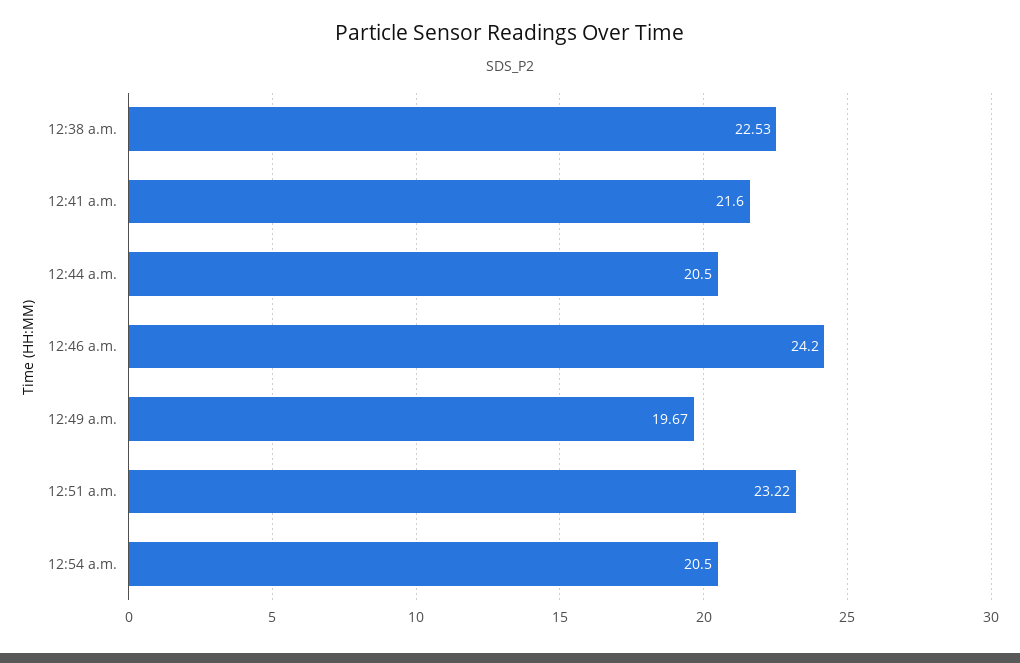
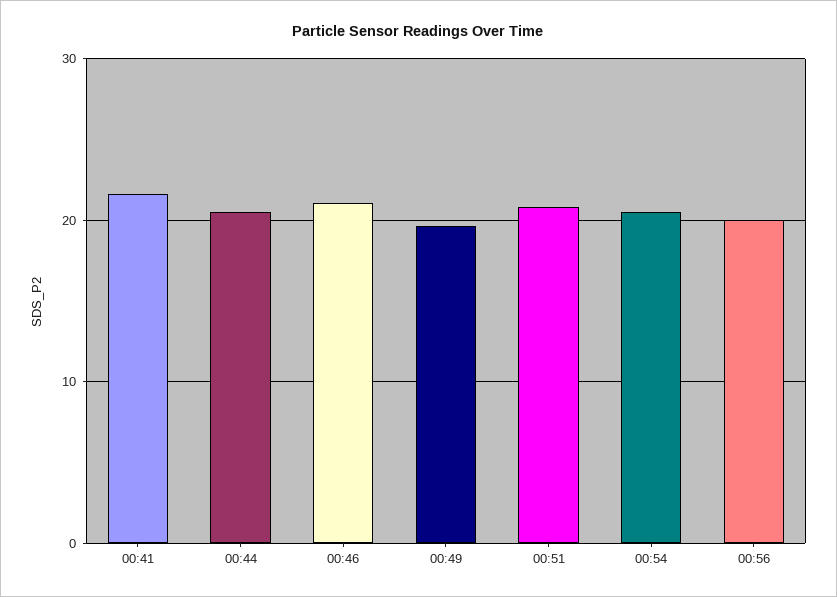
12:38 a.m.: 22.53 -> none
12:46 a.m.: 24.2 -> 21
12:51 a.m.: 23.22 -> 21
00:56: none -> 20

